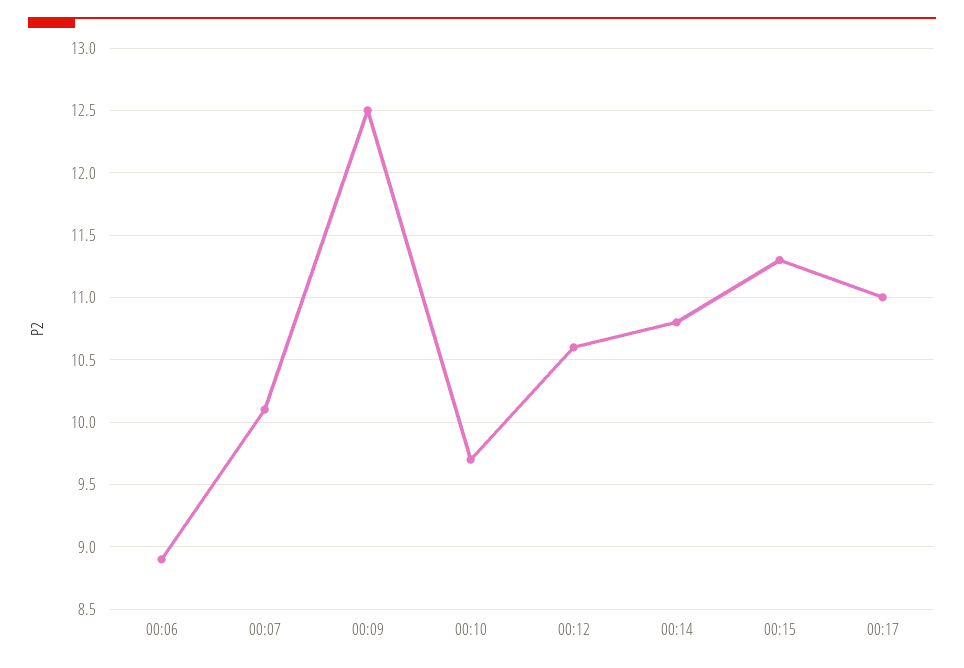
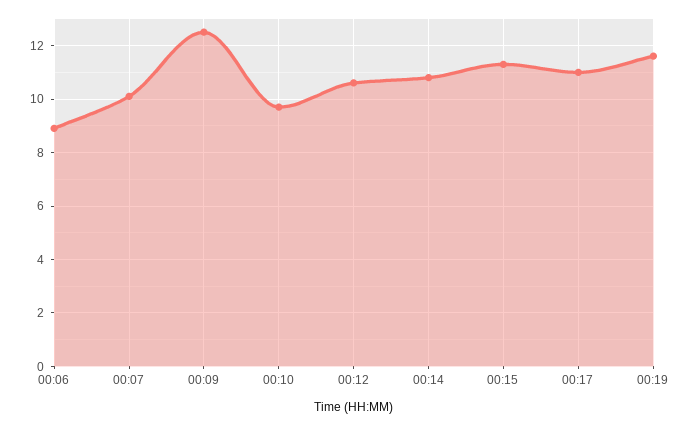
00:19: none -> 11.5

